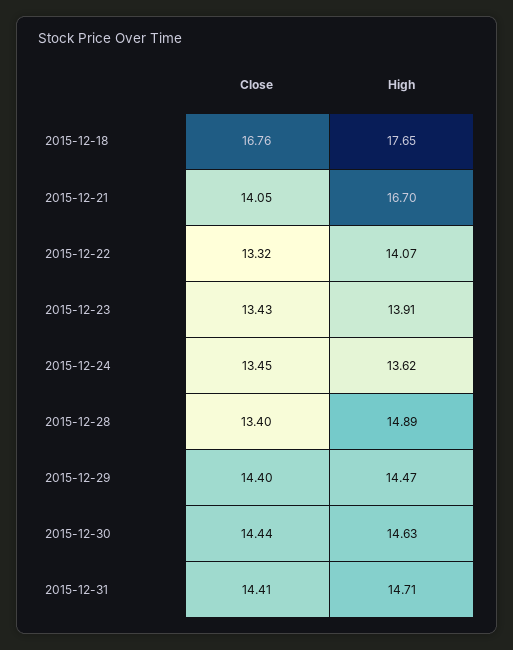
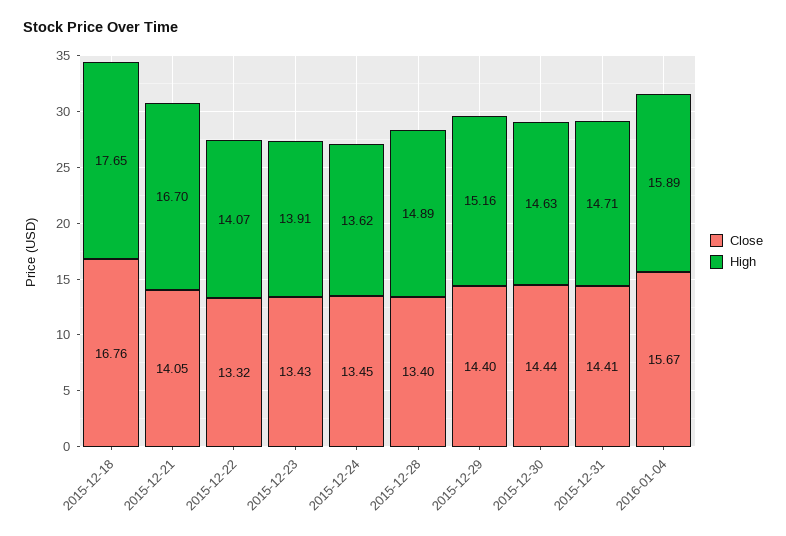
High, 2015-12-29: 14.47 -> 15.16
Close, 2016-01-04: none -> 15.67
High, 2016-01-04: none -> 15.89

